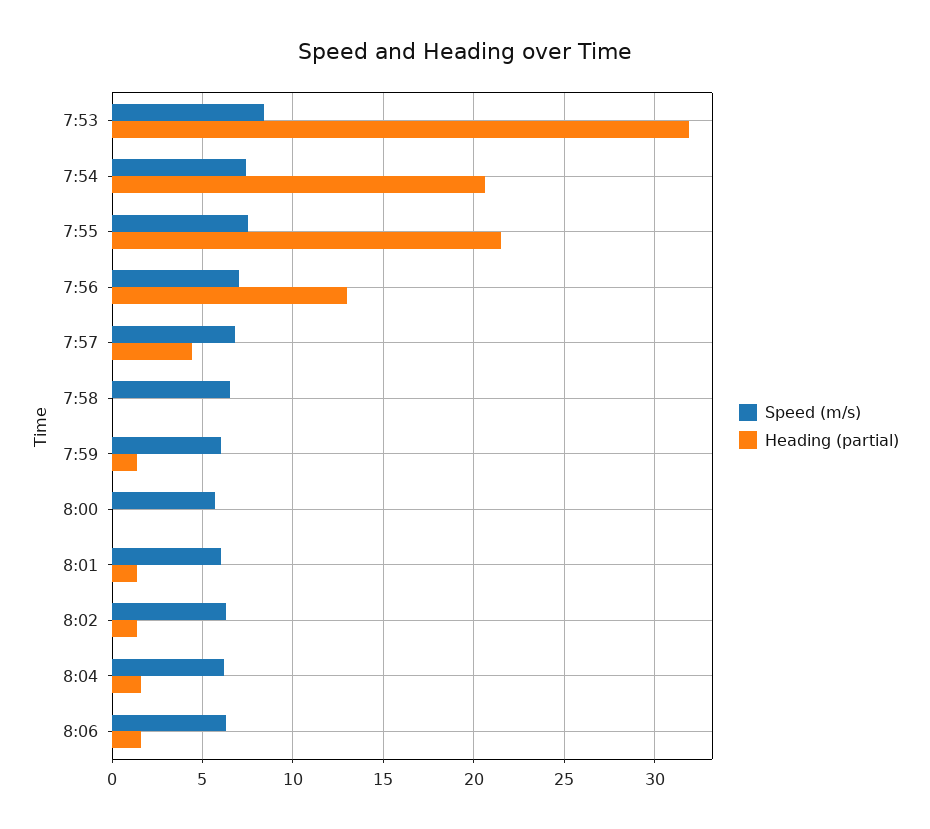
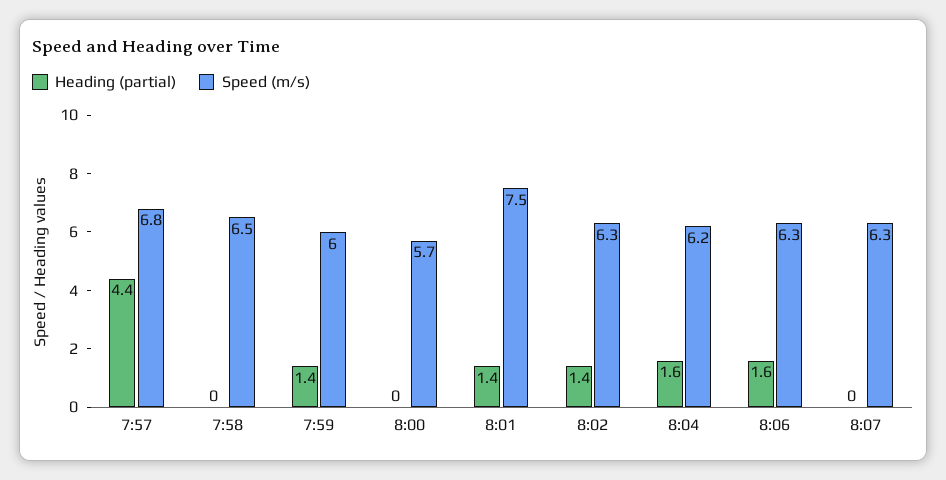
Speed (m/s), 7:53: 8.5 -> none
Heading (partial), 7:53: 32 -> none
Speed (m/s), 7:54: 7.5 -> none
Heading (partial), 7:54: 20.5 -> none
Speed (m/s), 7:55: 7.5 -> none
Heading (partial), 7:55: 21.5 -> none
Speed (m/s), 7:56: 7 -> none
Heading (partial), 7:56: 13 -> none
Speed (m/s), 8:01: 6 -> 7.5
Heading (partial), 8:07: none -> 0
Speed (m/s), 8:07: none -> 6.3

